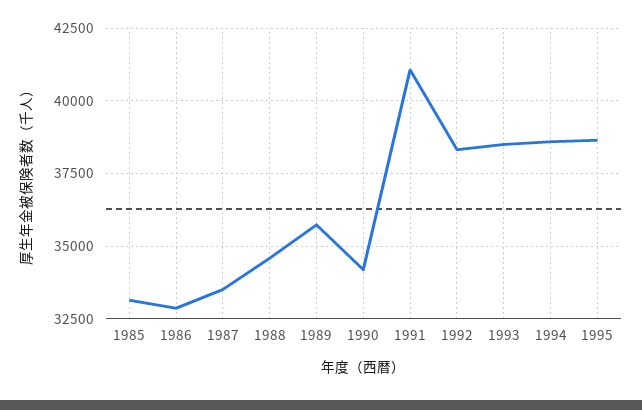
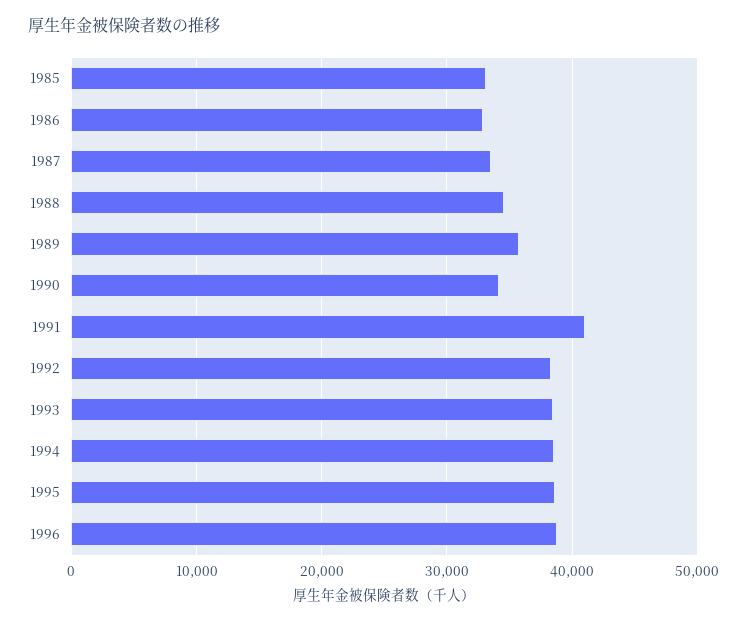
1996: none -> 39000

